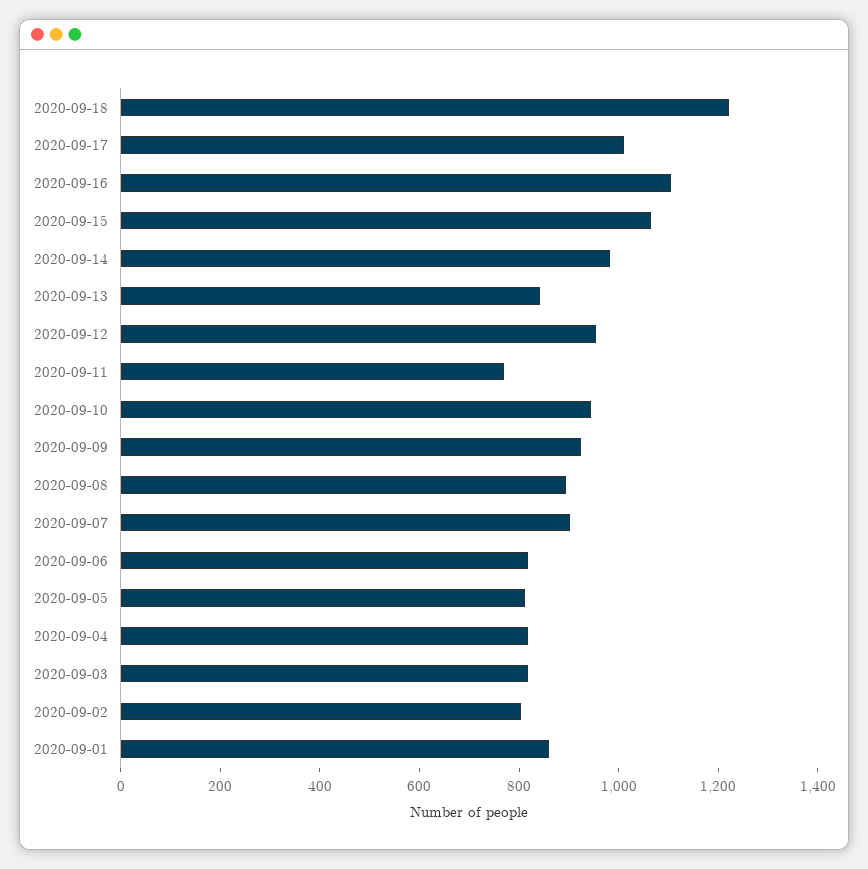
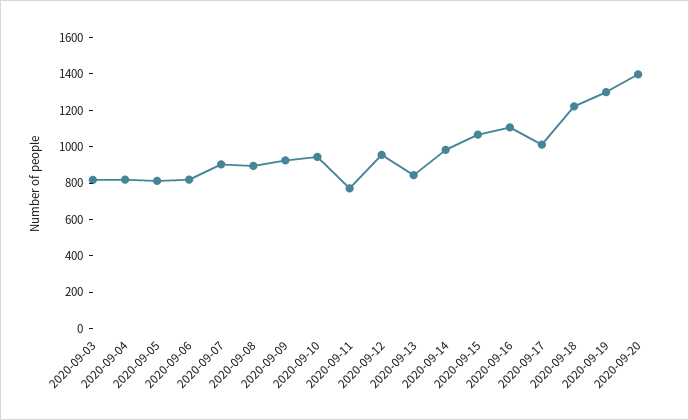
2020-09-02: 800 -> none
2020-09-01: 850 -> none
2020-09-19: none -> 1300
2020-09-20: none -> 1400

